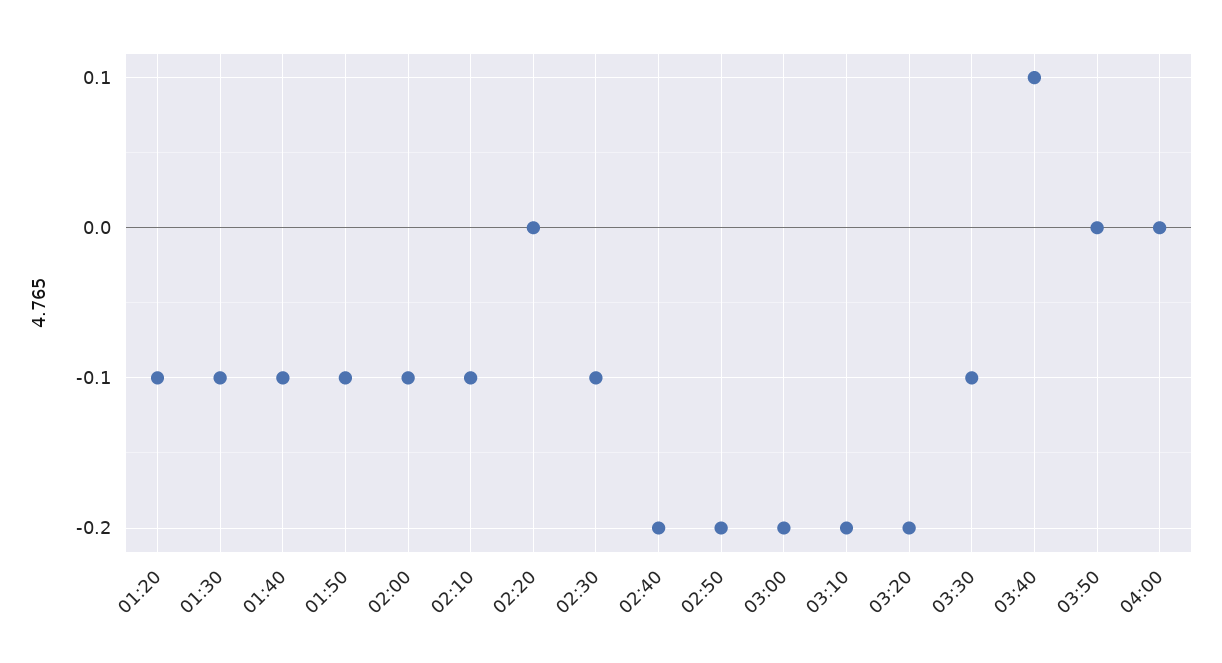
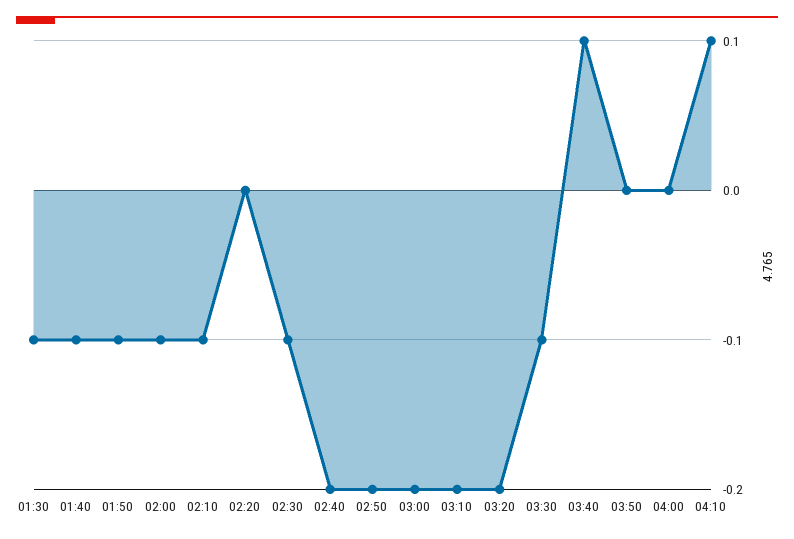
01:20: -0.1 -> none
04:10: none -> 0.1

